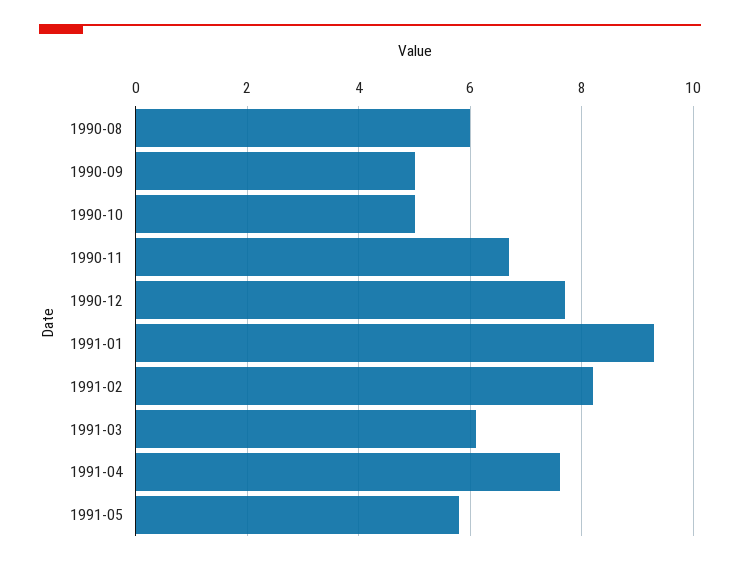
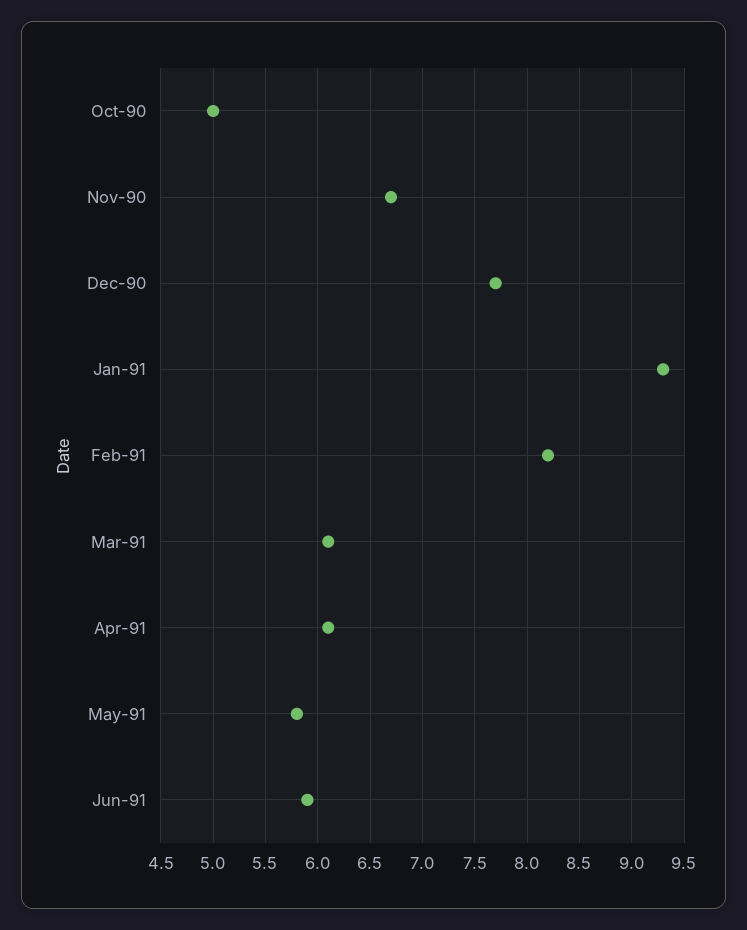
1990-08: 6 -> none
1990-09: 5 -> none
1991-04: 7.5 -> 6.1
Jun-91: none -> 5.9

